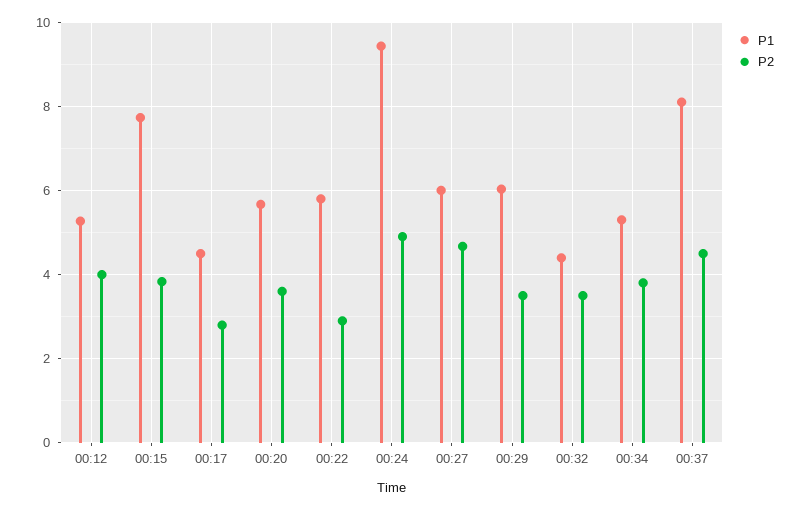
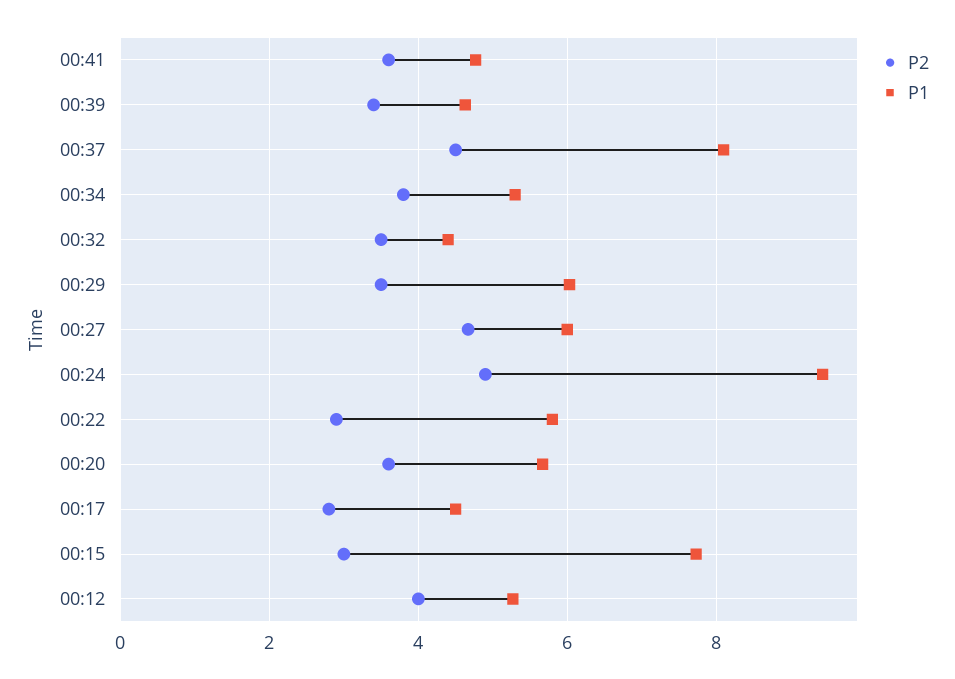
P2, 00:15: 3.8 -> 3
P2, 00:41: none -> 3.6
P1, 00:41: none -> 4.8
P2, 00:39: none -> 3.4
P1, 00:39: none -> 4.6

